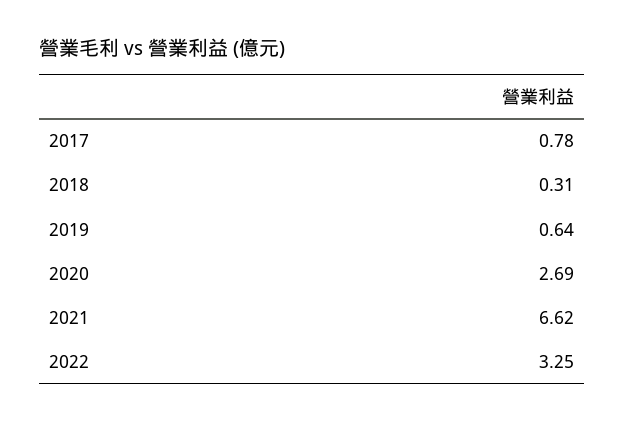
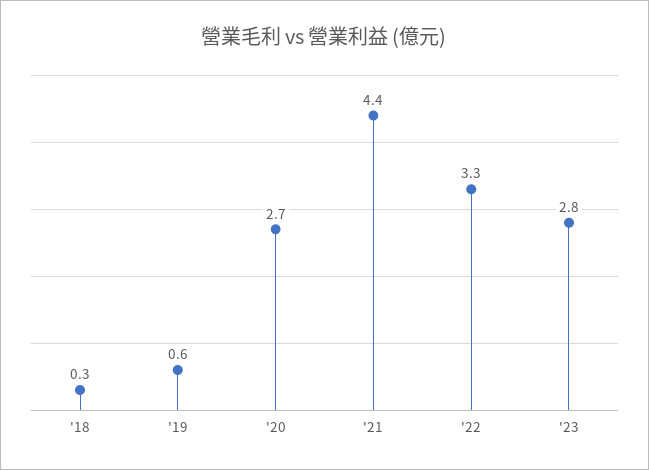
2017: 0.78 -> none
2021: 6.62 -> 4.4
'23: none -> 2.8

